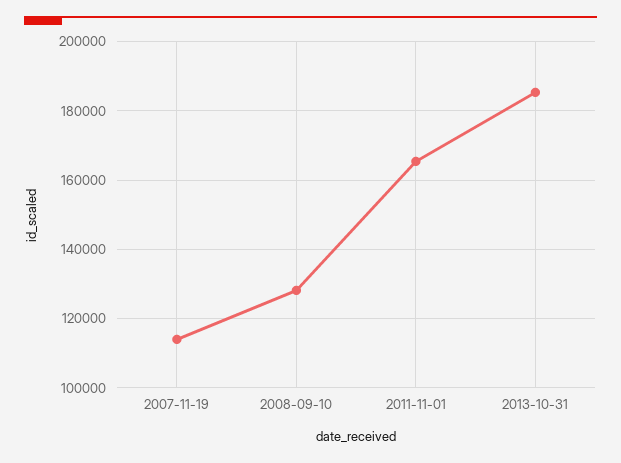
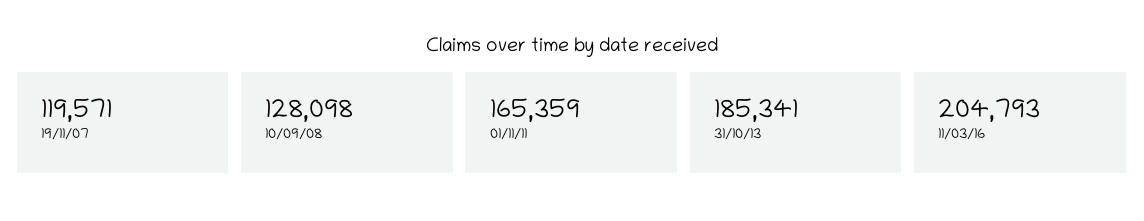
2007-11-19: 114000 -> 119571
11/03/16: none -> 204793

